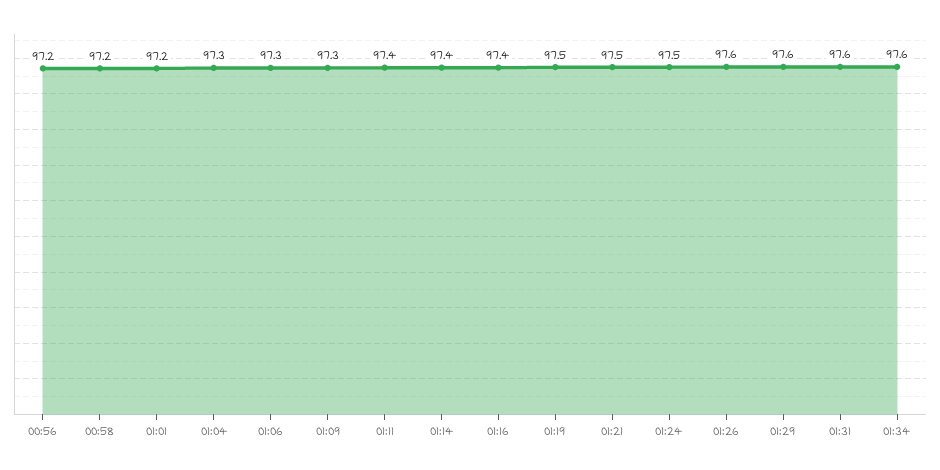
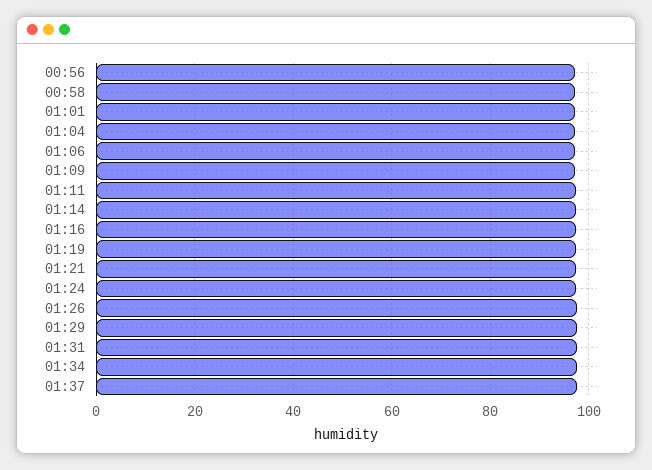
01:37: none -> 98

